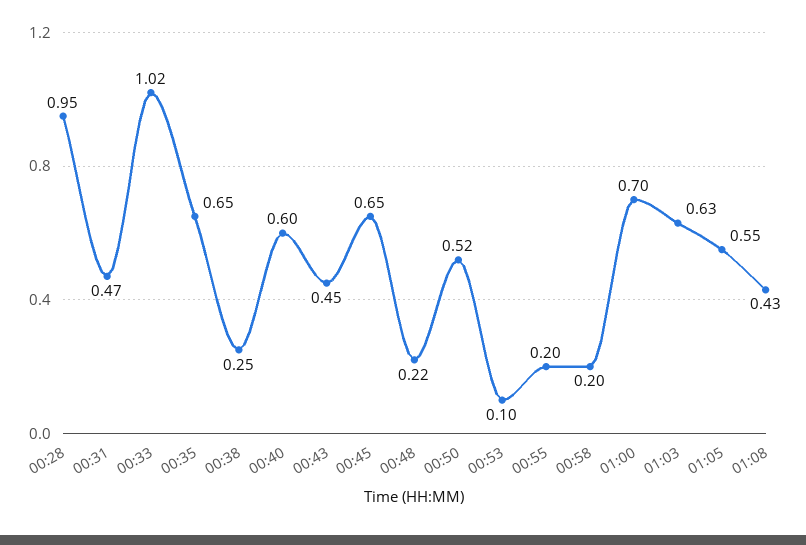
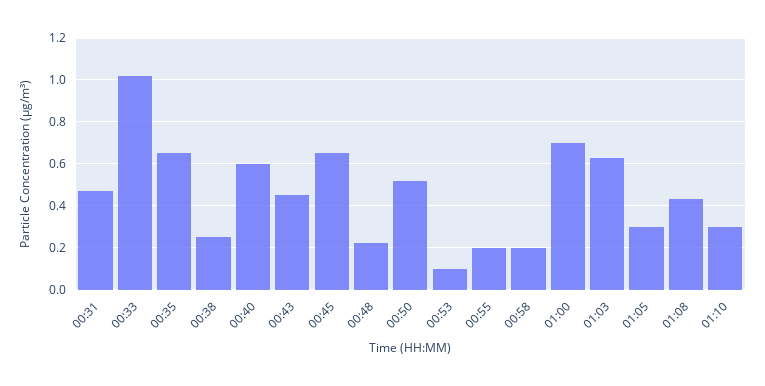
00:28: 0.95 -> none
01:05: 0.55 -> 0.3
01:10: none -> 0.3

